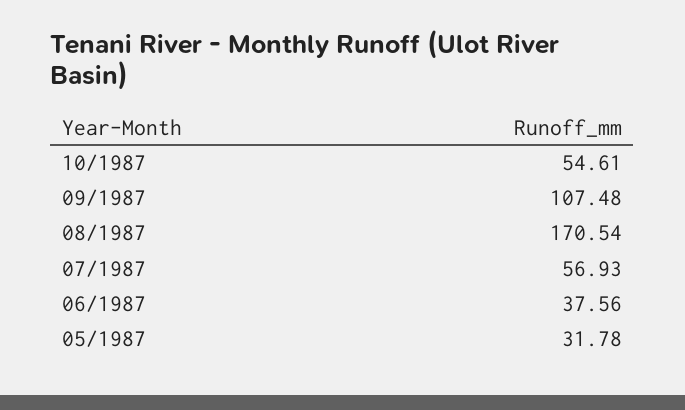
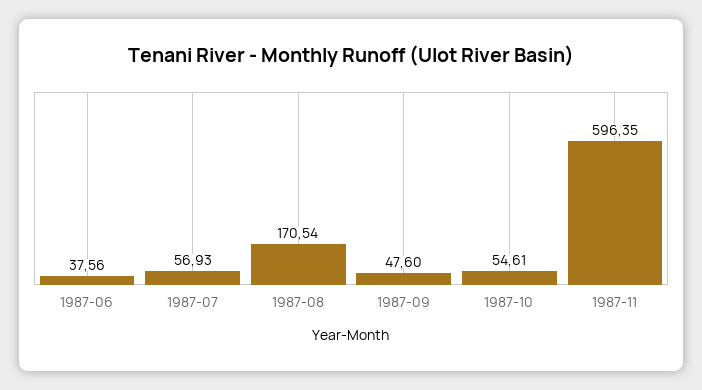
09/1987: 107.48 -> 47.6
05/1987: 31.78 -> none
1987-11: none -> 596.35

